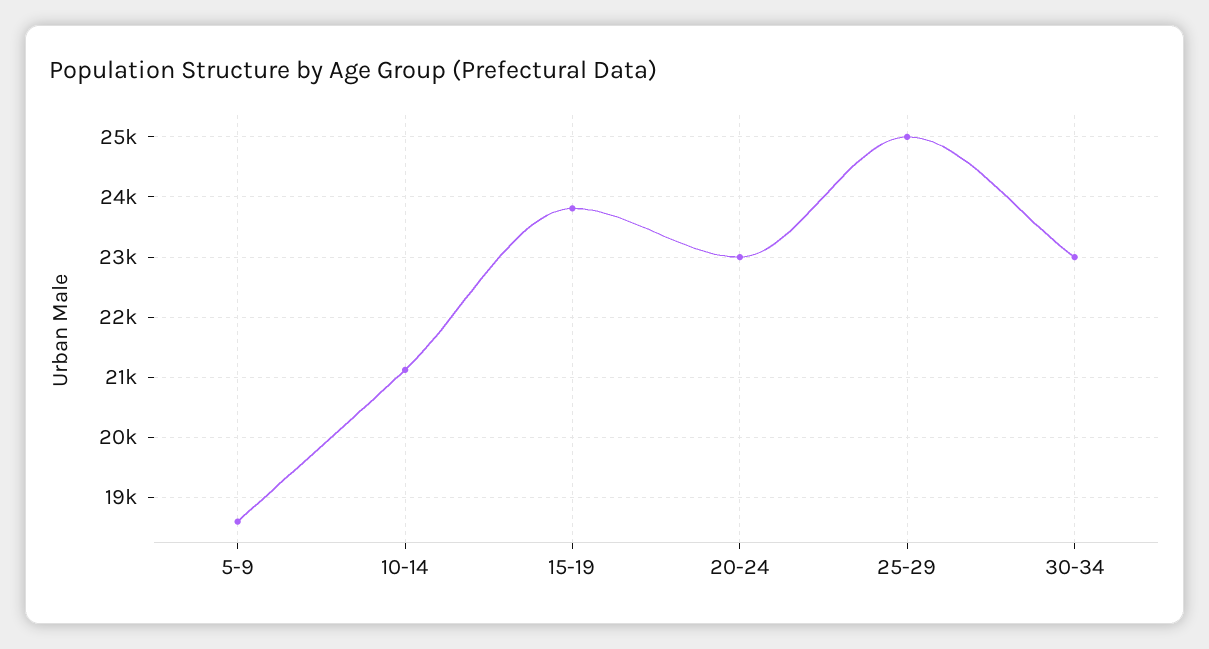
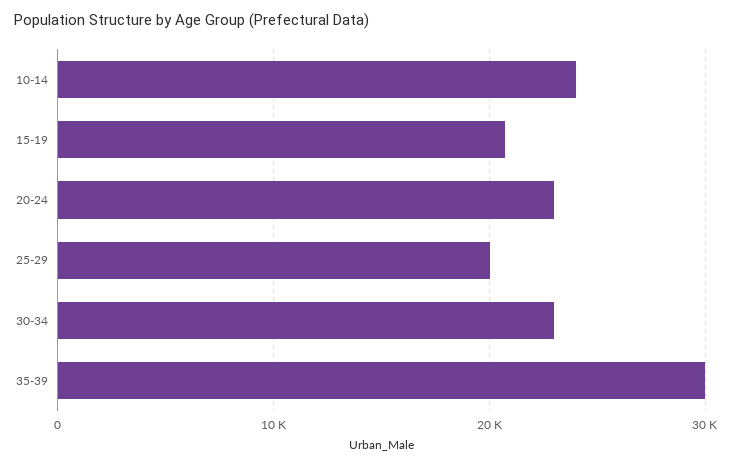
5-9: 18600 -> none
10-14: 21100 -> 24000
15-19: 23800 -> 21000
25-29: 25000 -> 20000
35-39: none -> 30000

